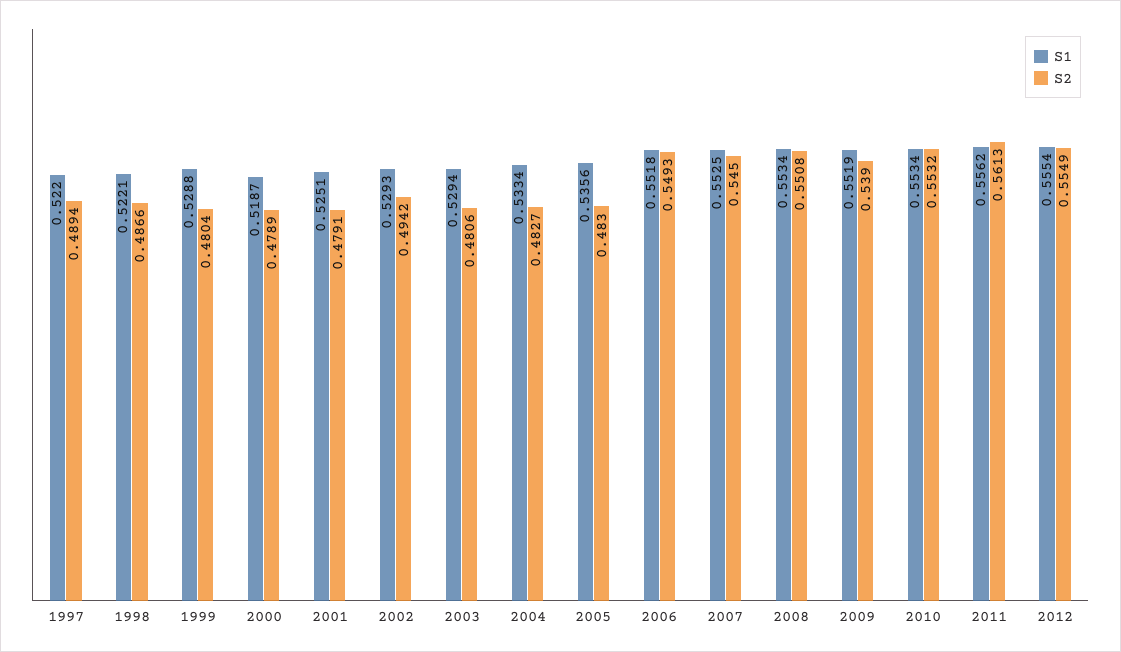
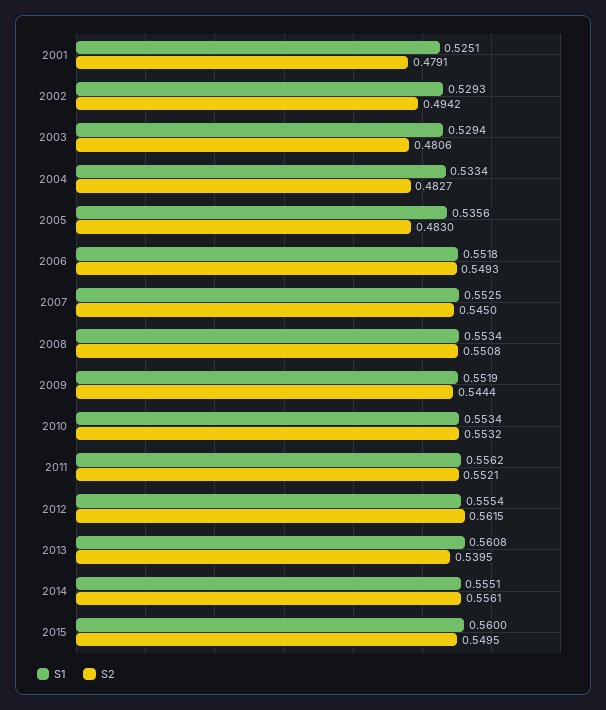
S1, 1997: 0.522 -> none
S2, 1997: 0.4894 -> none
S1, 1998: 0.5221 -> none
S2, 1998: 0.4866 -> none
S1, 1999: 0.5288 -> none
S2, 1999: 0.4804 -> none
S1, 2000: 0.5187 -> none
S2, 2000: 0.4789 -> none
S2, 2009: 0.539 -> 0.5444
S2, 2011: 0.5613 -> 0.5521
S2, 2012: 0.5549 -> 0.5615
S1, 2013: none -> 0.5608
S2, 2013: none -> 0.5395
S1, 2014: none -> 0.5551
S2, 2014: none -> 0.5561
S1, 2015: none -> 0.56
S2, 2015: none -> 0.5495

